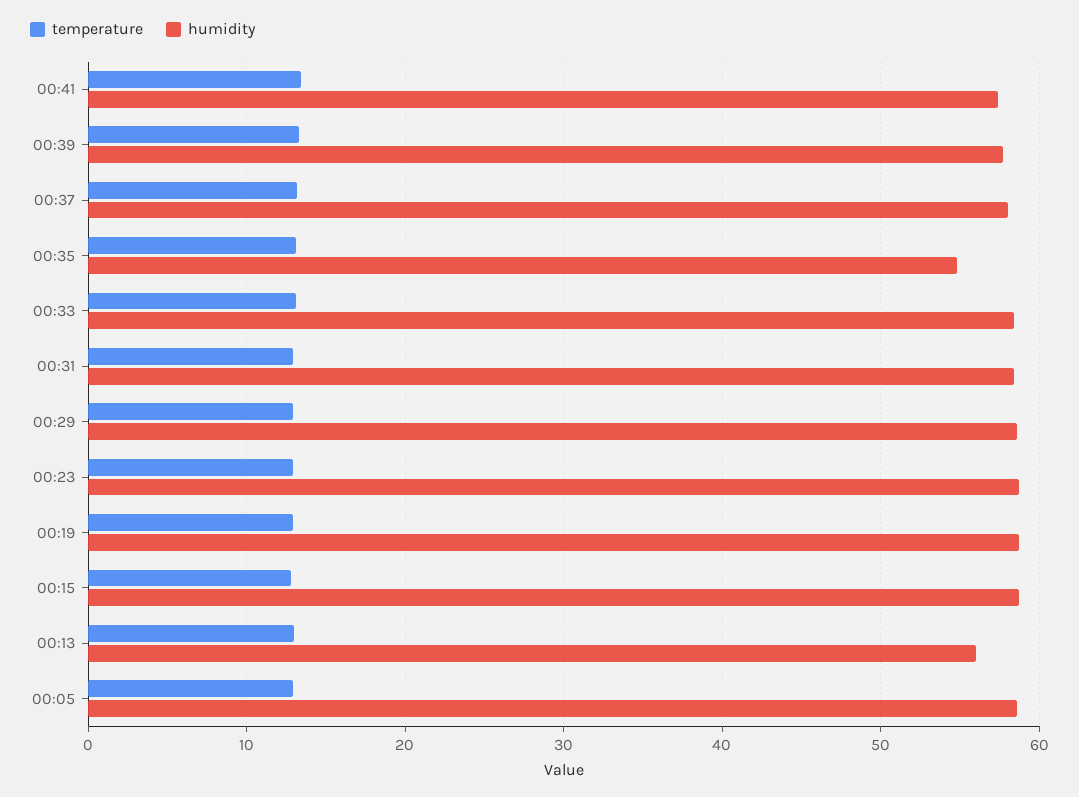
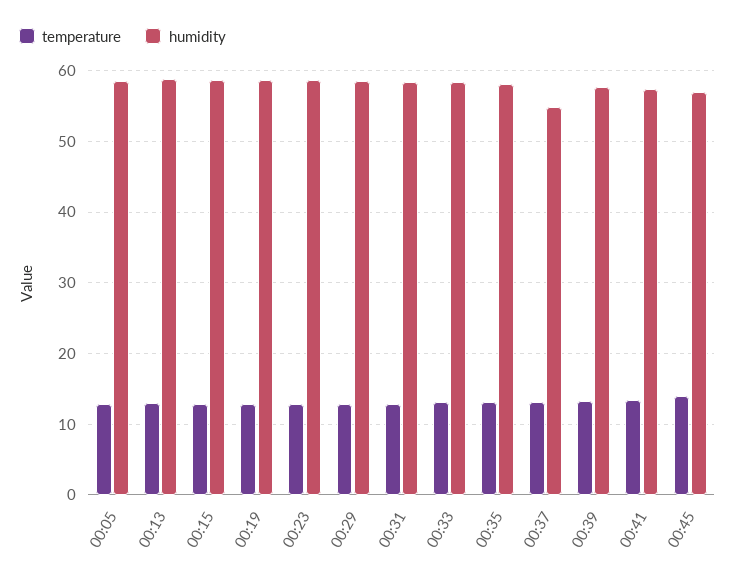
humidity, 00:37: 58 -> 55
humidity, 00:35: 55 -> 58
humidity, 00:13: 56 -> 59
temperature, 00:45: none -> 14
humidity, 00:45: none -> 57

